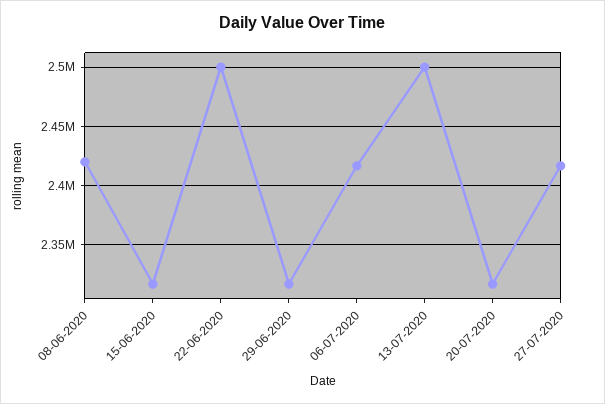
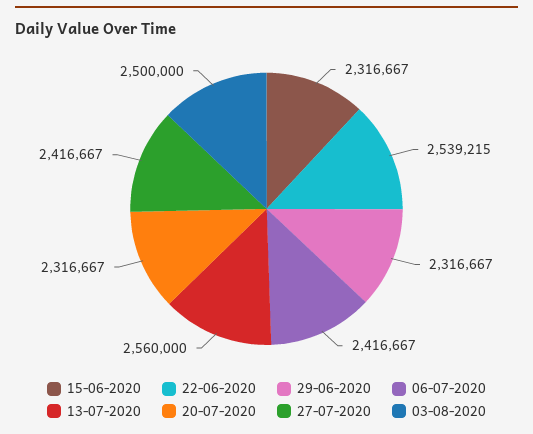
08-06-2020: 2420000 -> none
22-06-2020: 2500000 -> 2539215
13-07-2020: 2500000 -> 2560000
03-08-2020: none -> 2500000

